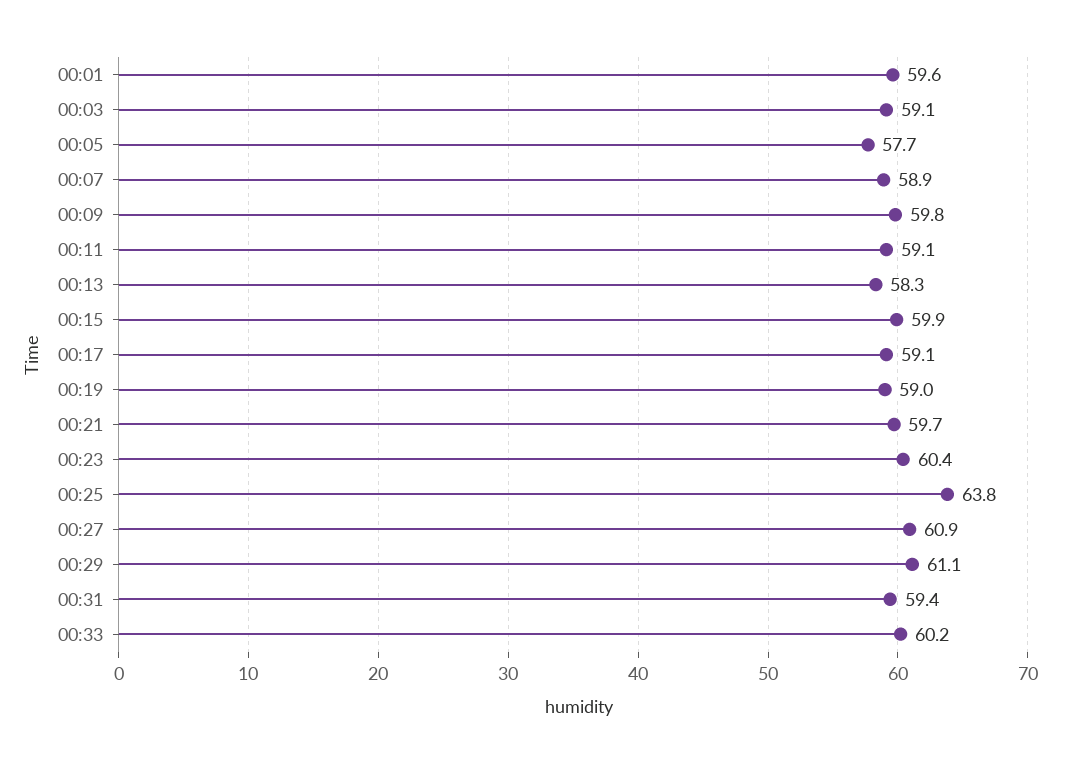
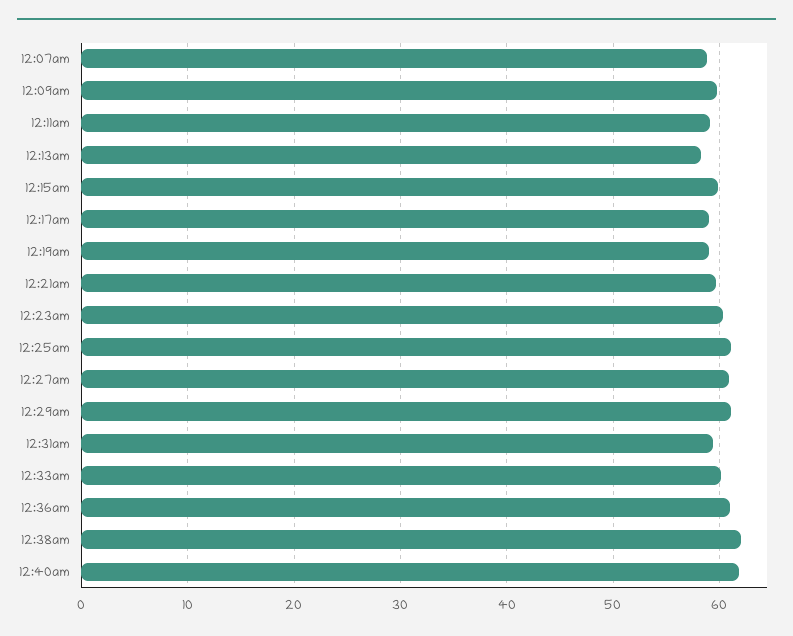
00:01: 59.6 -> none
00:03: 59.1 -> none
00:05: 57.7 -> none
00:25: 63.8 -> 61
12:36am: none -> 61
12:38am: none -> 62
12:40am: none -> 62

